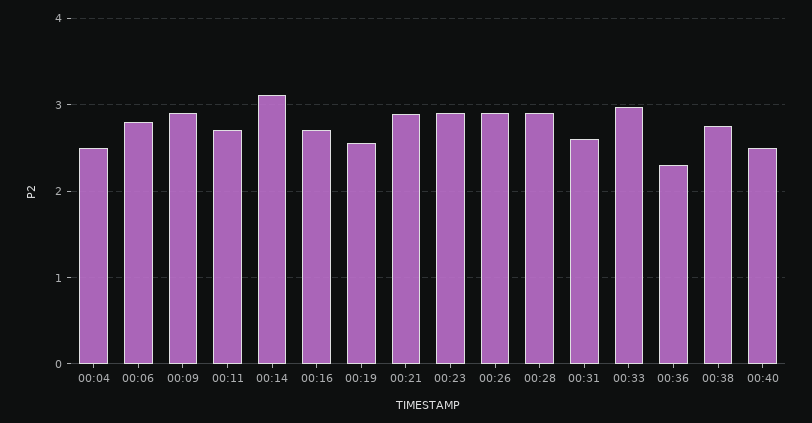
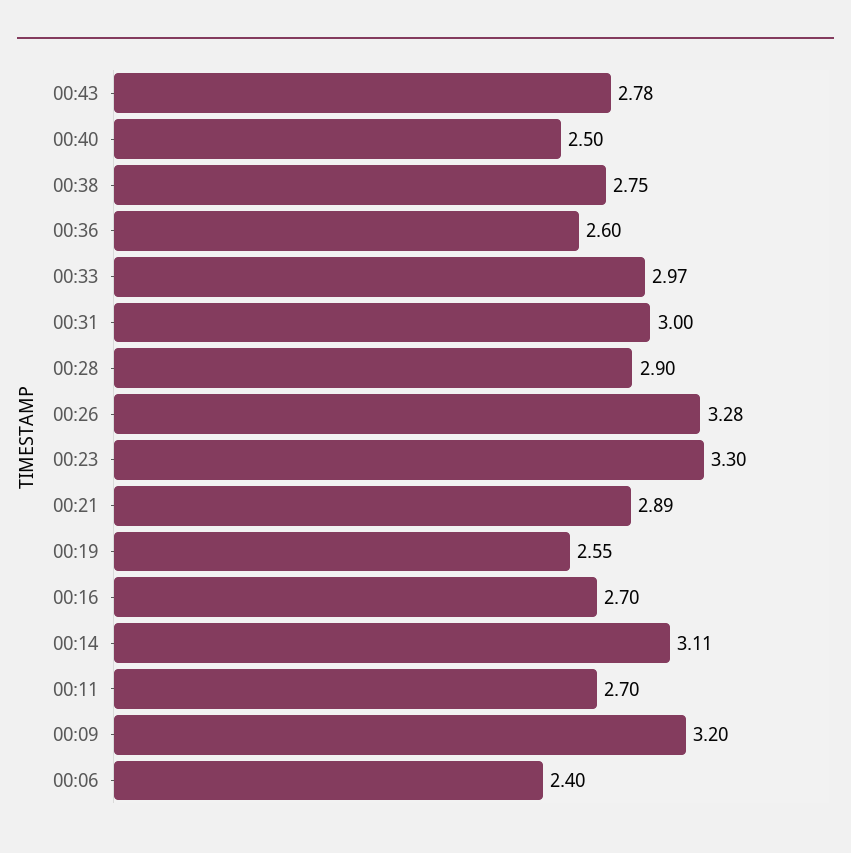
00:04: 2.5 -> none
00:06: 2.8 -> 2.4
00:09: 2.9 -> 3.2
00:23: 2.9 -> 3.3
00:26: 2.9 -> 3.28
00:31: 2.6 -> 3
00:36: 2.3 -> 2.6
00:43: none -> 2.78

